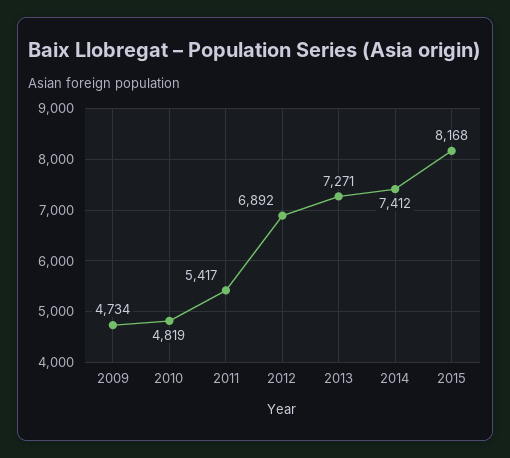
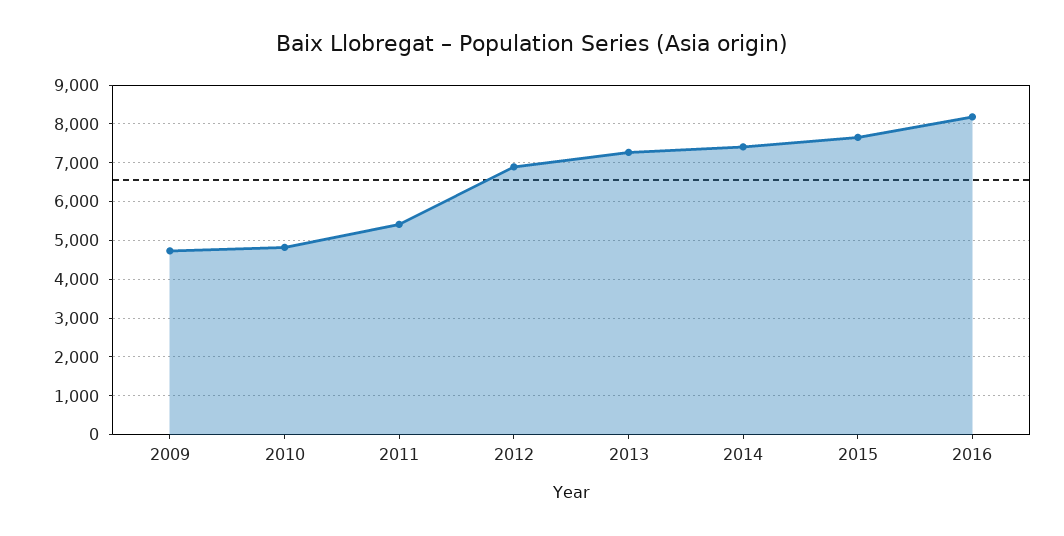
2015: 8168 -> 7600
2016: none -> 8200

